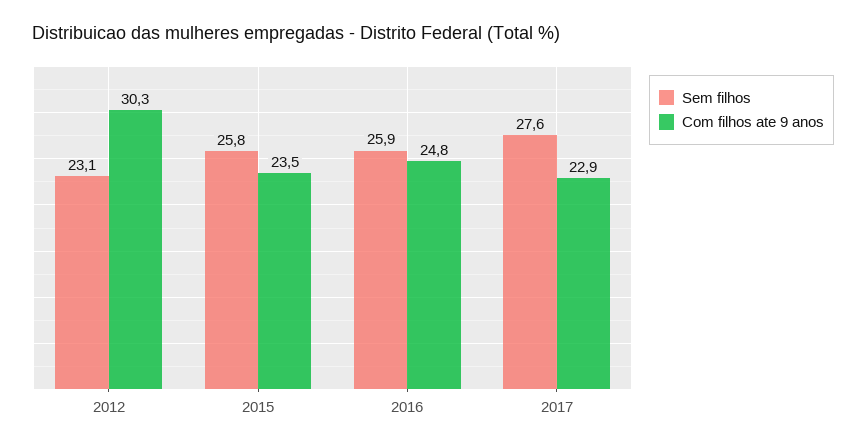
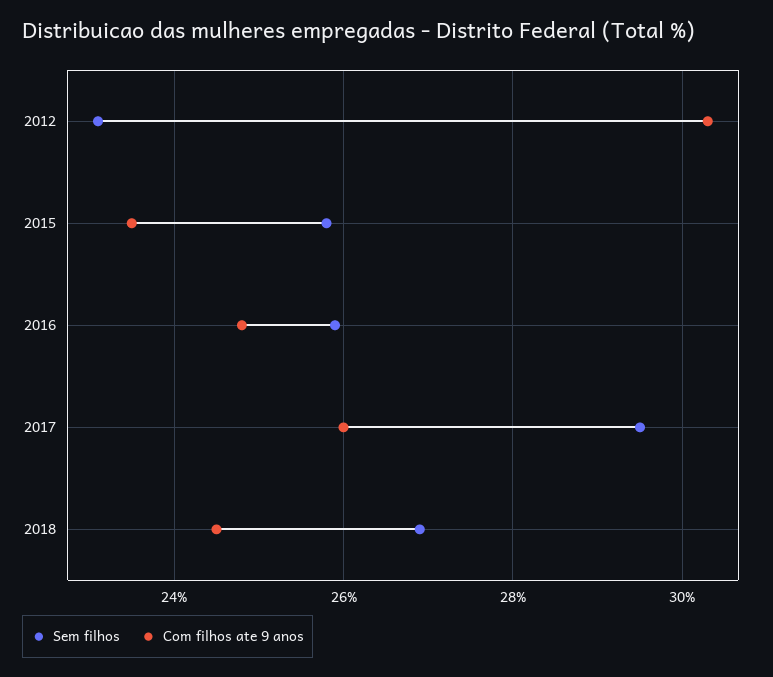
Sem filhos, 2017: 27.6 -> 29.5
Com filhos ate 9 anos, 2017: 22.9 -> 26
Sem filhos, 2018: none -> 27
Com filhos ate 9 anos, 2018: none -> 24.5

